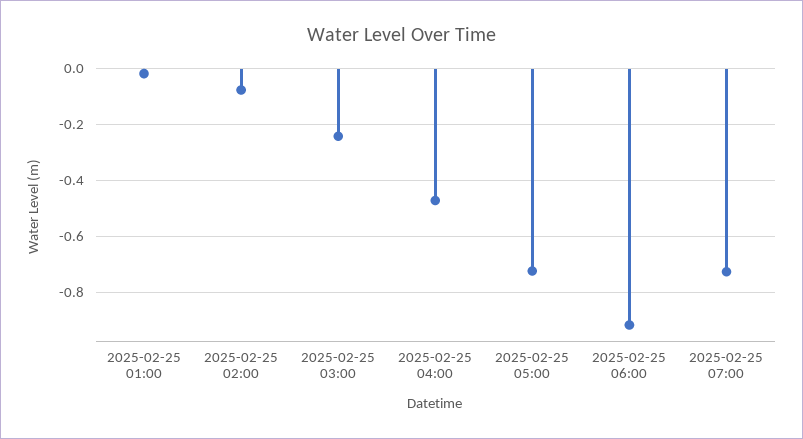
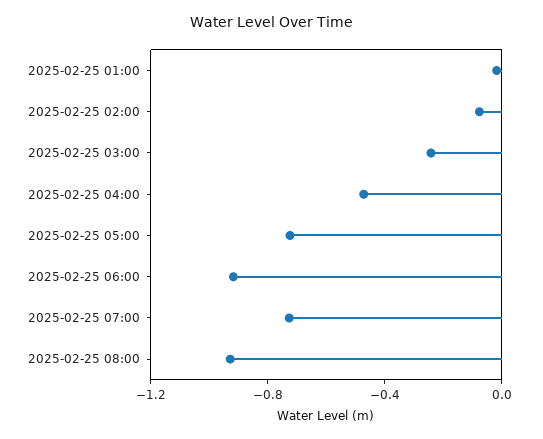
2025-02-25 08:00: none -> -0.9

